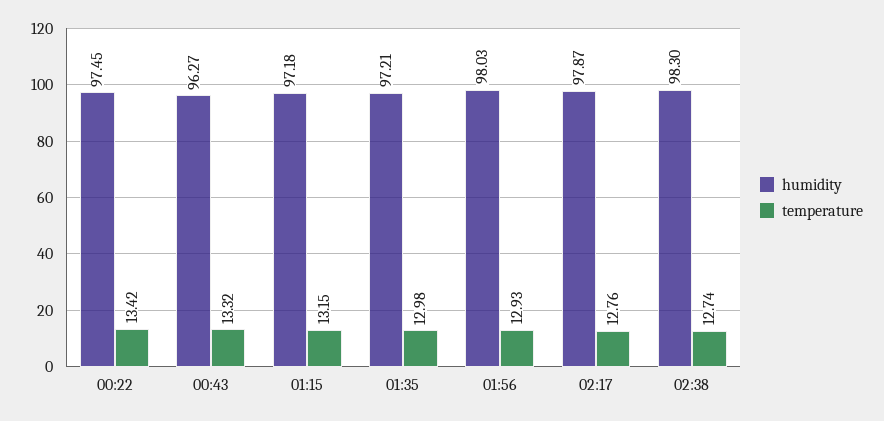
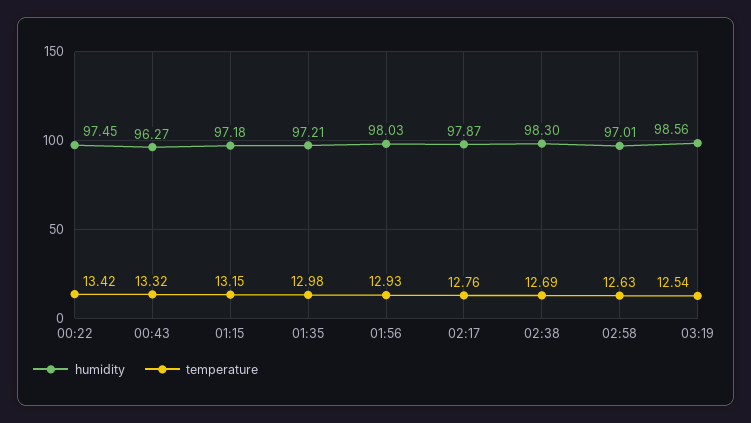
temperature, 02:38: 12.74 -> 12.69
humidity, 02:58: none -> 97.01
temperature, 02:58: none -> 12.63
humidity, 03:19: none -> 98.56
temperature, 03:19: none -> 12.54

